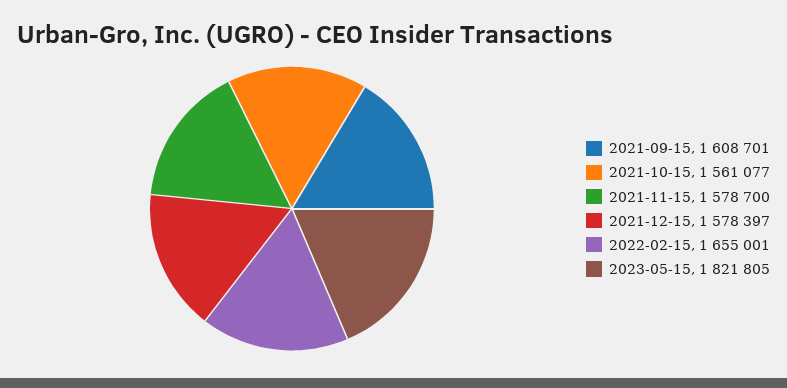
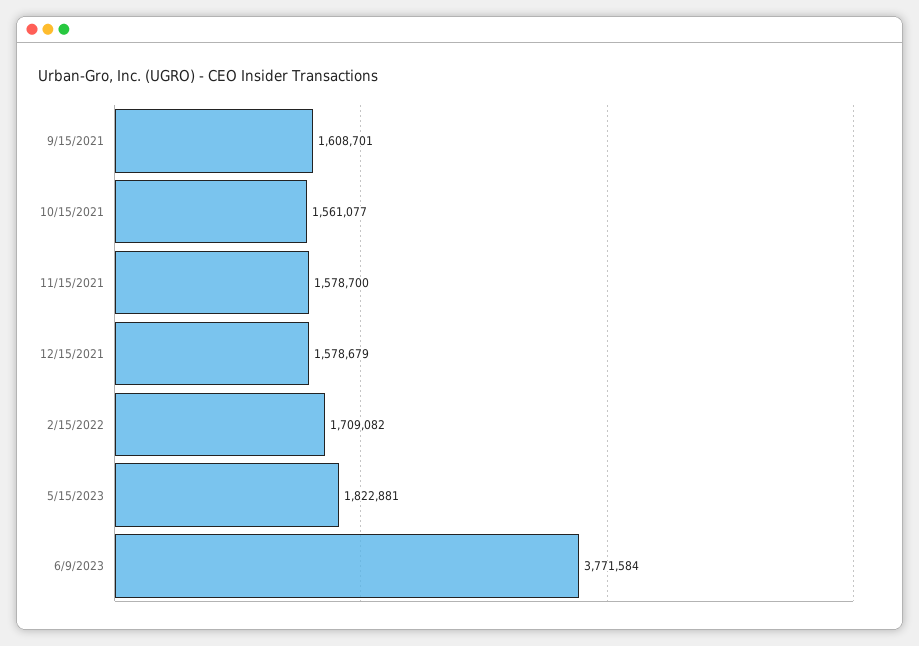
2021-12-15: 1578397 -> 1578679
2022-02-15: 1655001 -> 1709082
2023-05-15: 1821805 -> 1822881
6/9/2023: none -> 3771584

